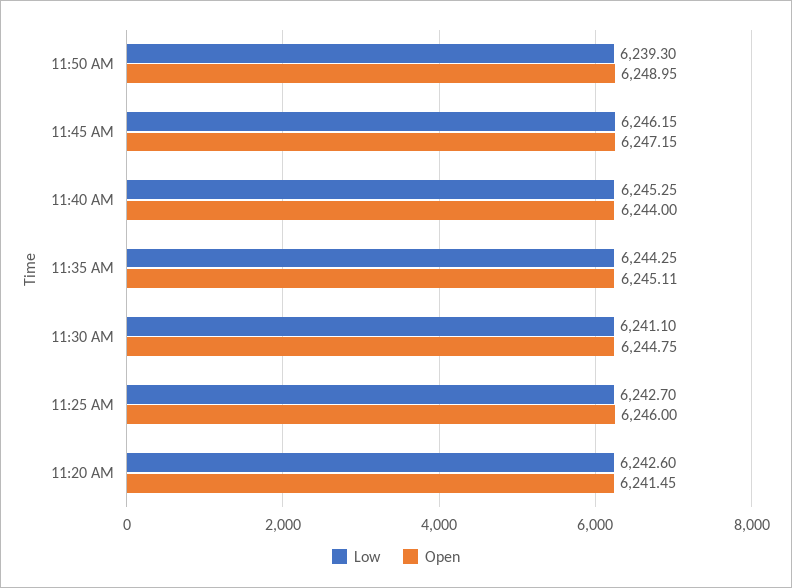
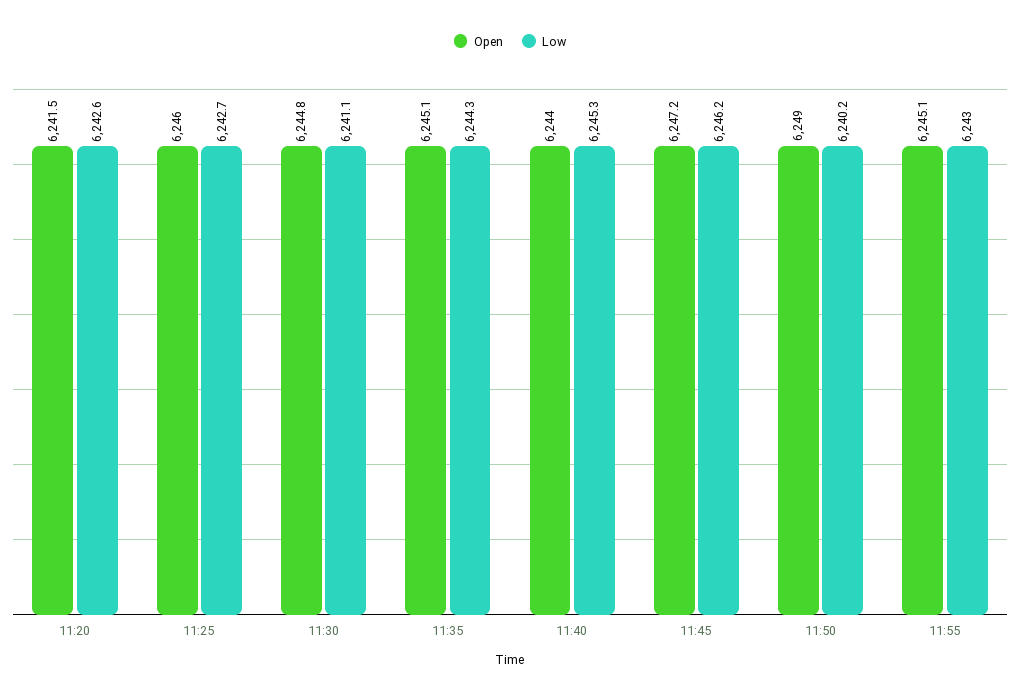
Low, 11:50 AM: 6239.3 -> 6240.2
Open, 11:55: none -> 6245.1
Low, 11:55: none -> 6243

